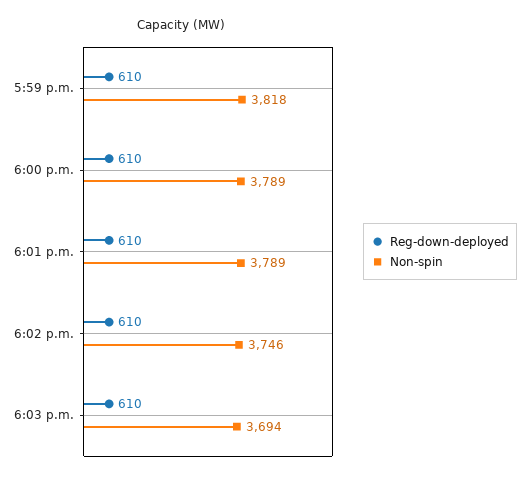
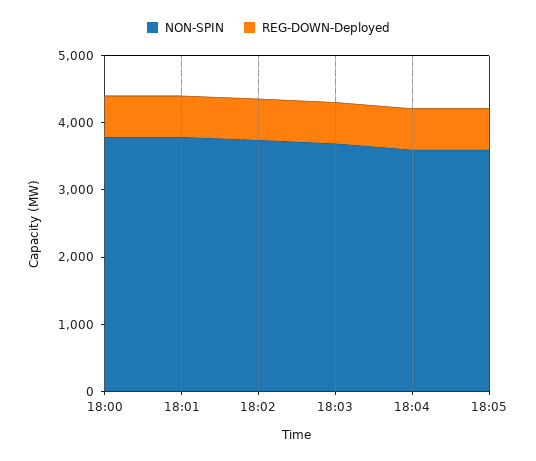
Reg-down-deployed, 5:59 p.m.: 610 -> none
Non-spin, 5:59 p.m.: 3818 -> none
Non-spin, 18:04: none -> 3600
Reg-down-deployed, 18:04: none -> 600
Non-spin, 18:05: none -> 3600
Reg-down-deployed, 18:05: none -> 600

